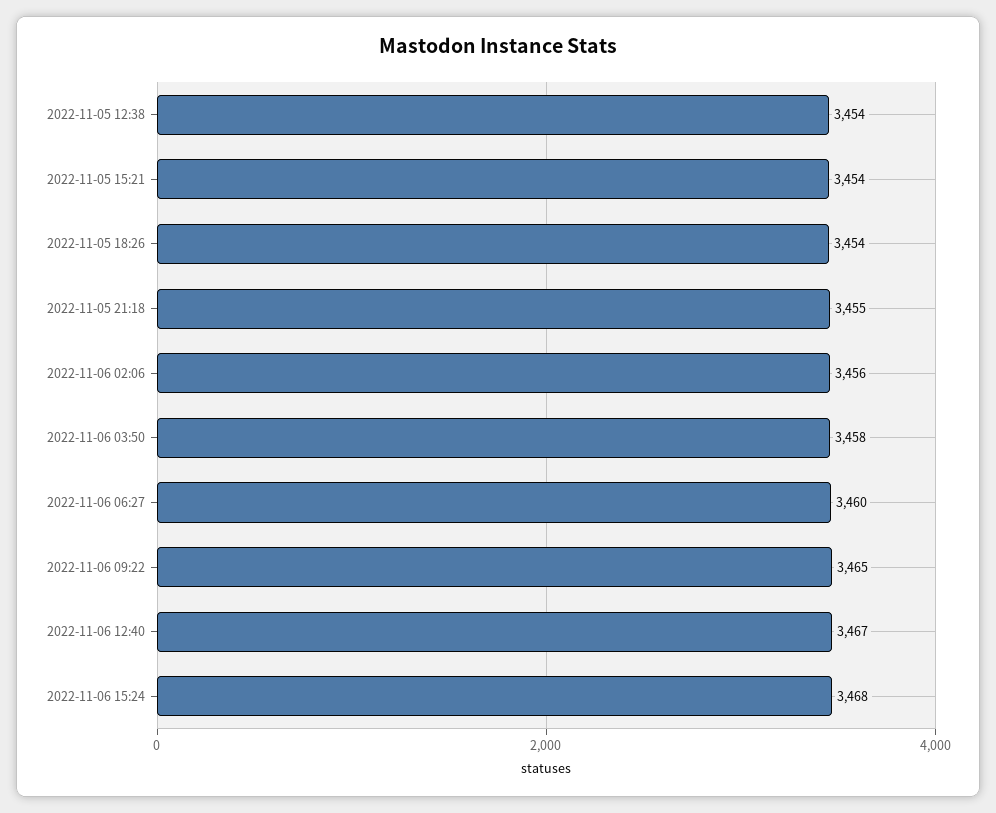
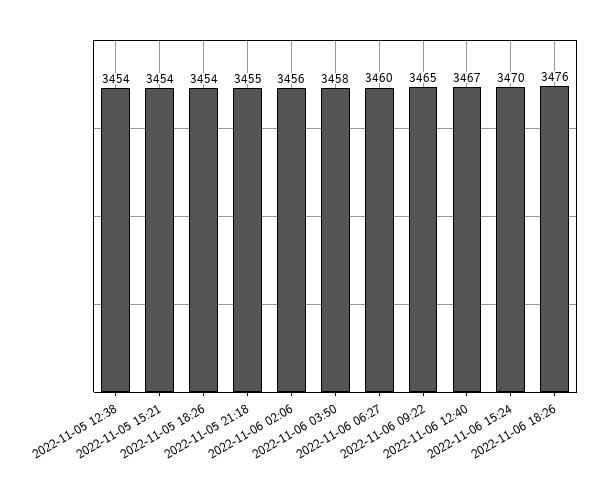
2022-11-06 15:24: 3468 -> 3470
2022-11-06 18:26: none -> 3476

